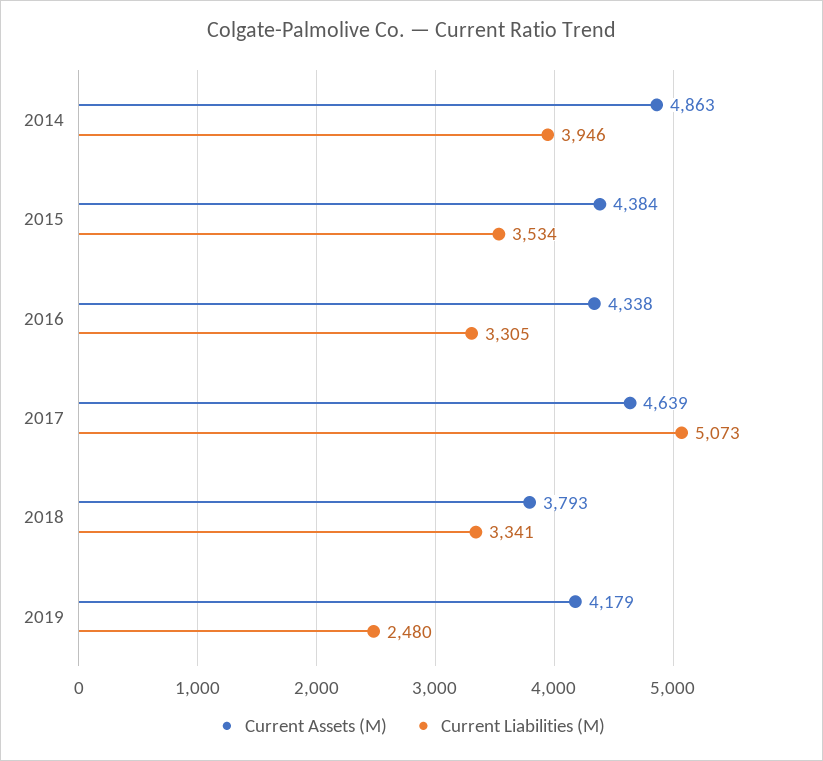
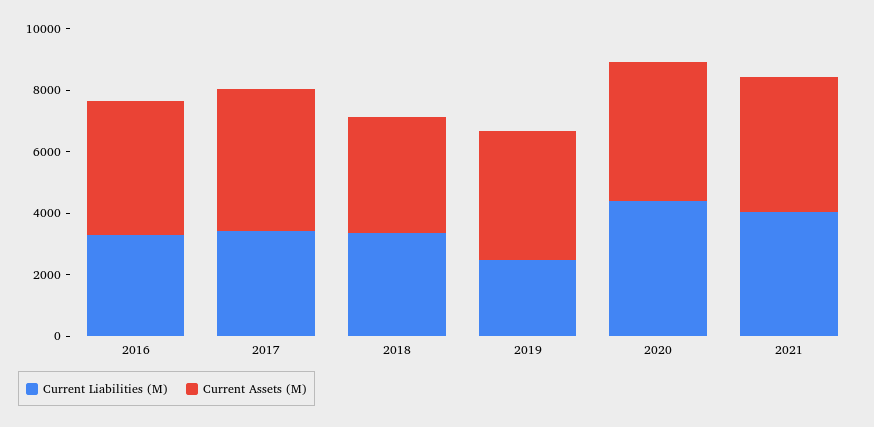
Current Assets (M), 2014: 4863 -> none
Current Liabilities (M), 2014: 3946 -> none
Current Assets (M), 2015: 4384 -> none
Current Liabilities (M), 2015: 3534 -> none
Current Liabilities (M), 2017: 5073 -> 3500
Current Liabilities (M), 2020: none -> 4500
Current Assets (M), 2020: none -> 4500
Current Liabilities (M), 2021: none -> 4000
Current Assets (M), 2021: none -> 4500

